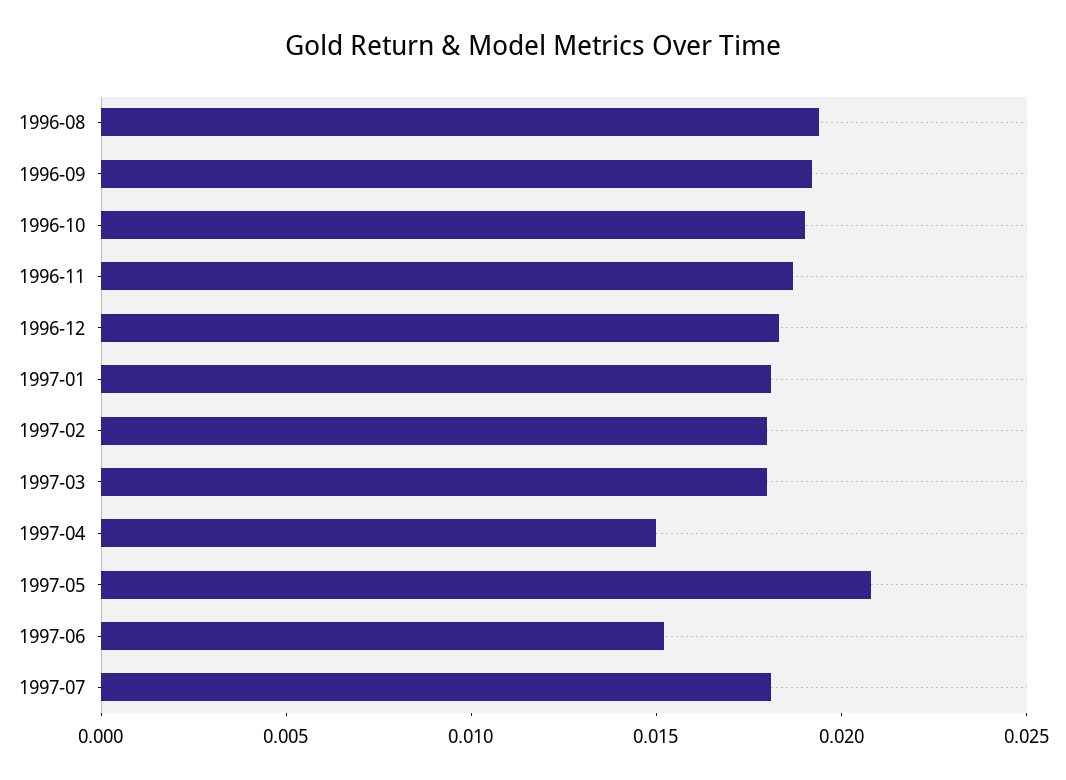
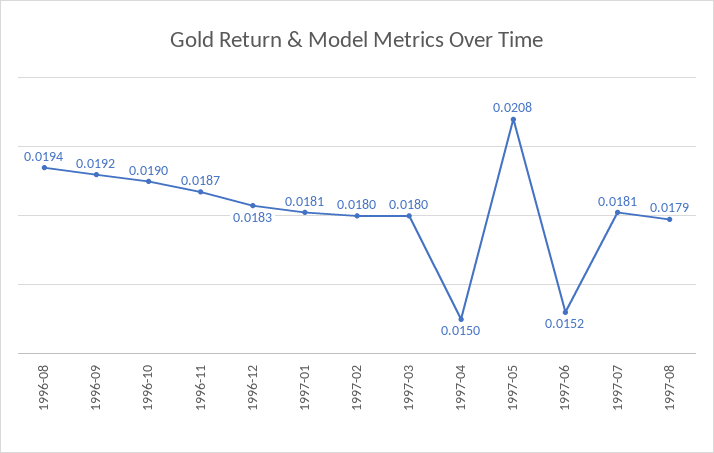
1997-08: none -> 0.0179

